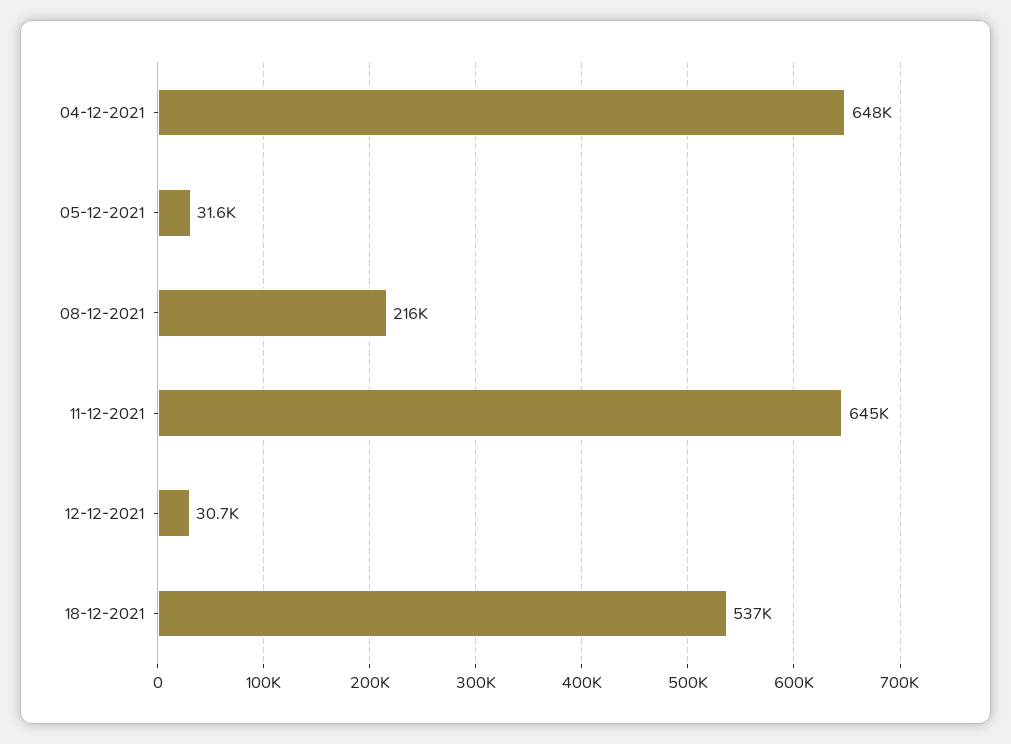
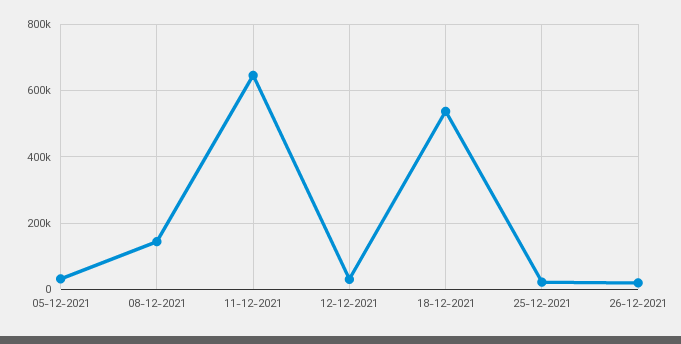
04-12-2021: 648000 -> none
08-12-2021: 216000 -> 140000
25-12-2021: none -> 20000
26-12-2021: none -> 20000

